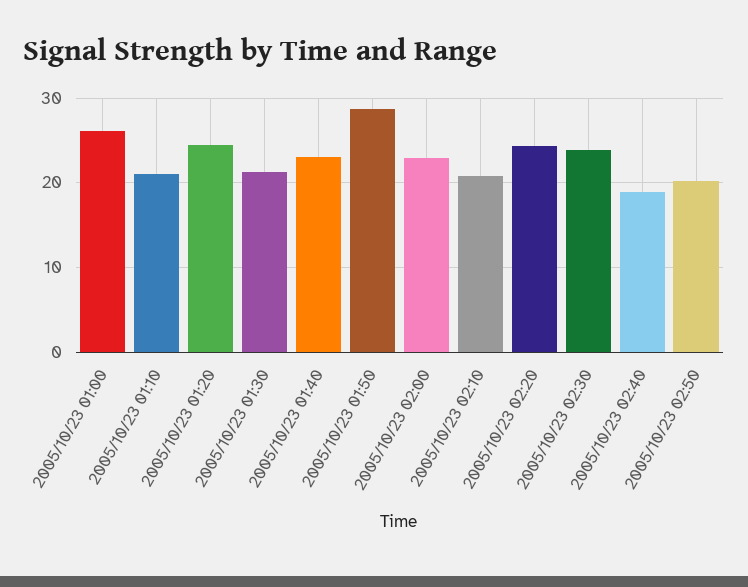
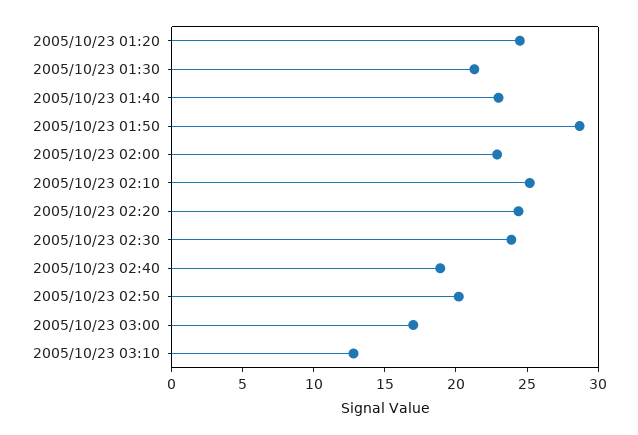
2005/10/23 01:00: 26 -> none
2005/10/23 01:10: 21 -> none
2005/10/23 02:10: 21 -> 25
2005/10/23 03:00: none -> 17
2005/10/23 03:10: none -> 13

